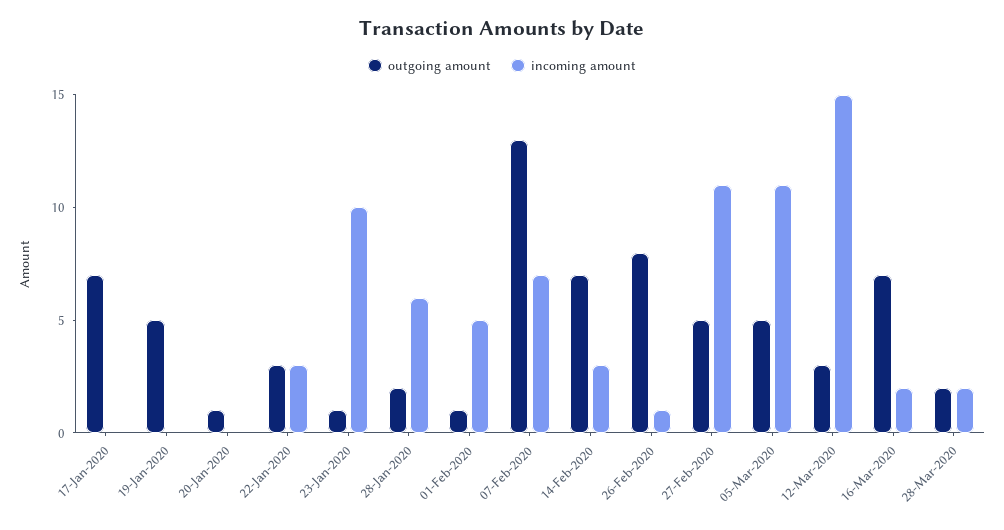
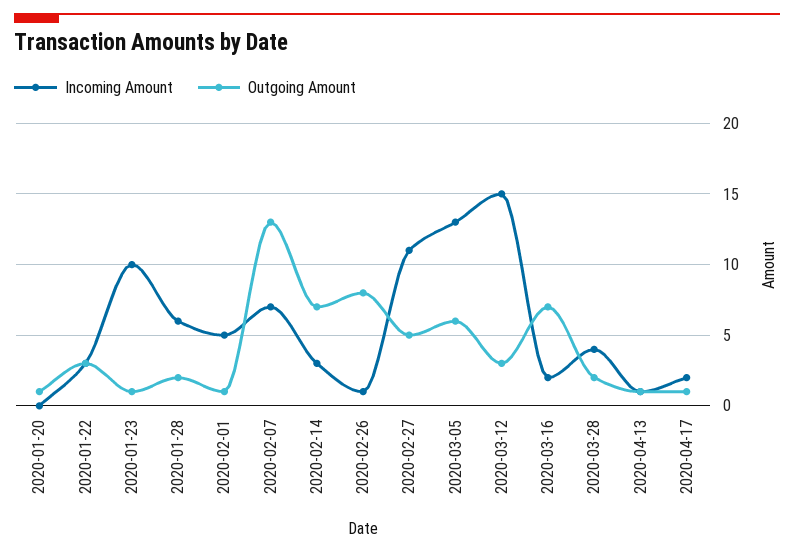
outgoing amount, 17-Jan-2020: 7 -> none
incoming amount, 17-Jan-2020: 0 -> none
outgoing amount, 19-Jan-2020: 5 -> none
incoming amount, 19-Jan-2020: 0 -> none
outgoing amount, 05-Mar-2020: 5 -> 6
incoming amount, 05-Mar-2020: 11 -> 13
incoming amount, 28-Mar-2020: 2 -> 4
incoming amount, 2020-04-13: none -> 1
outgoing amount, 2020-04-13: none -> 1
incoming amount, 2020-04-17: none -> 2
outgoing amount, 2020-04-17: none -> 1

